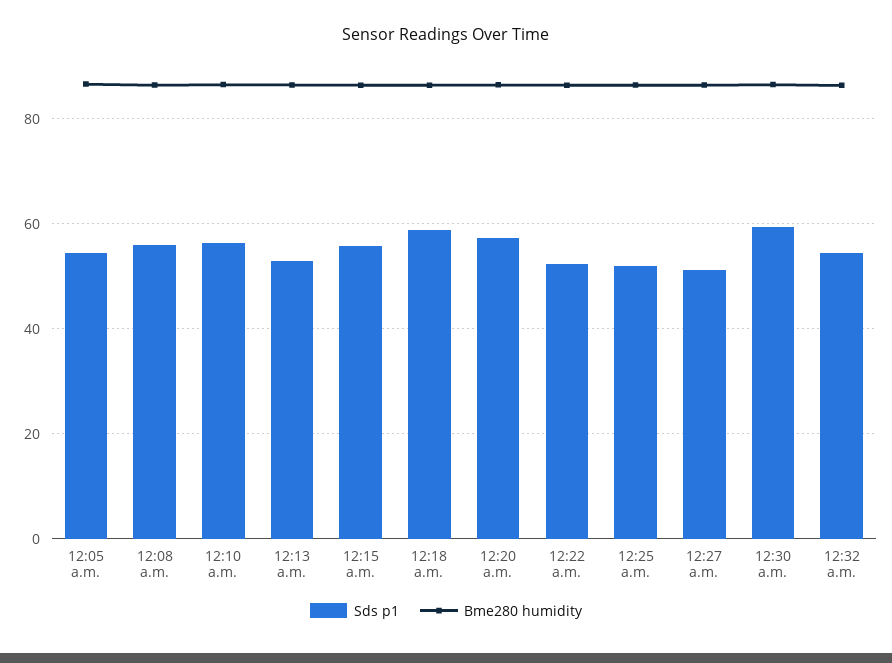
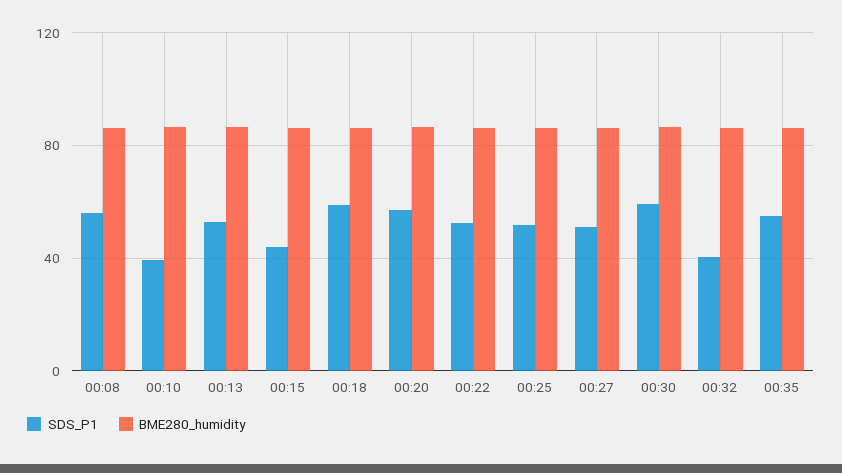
Sds p1, 12:05 a.m.: 54 -> none
Bme280 humidity, 12:05 a.m.: 86 -> none
Sds p1, 12:10 a.m.: 56 -> 40
Sds p1, 12:15 a.m.: 56 -> 45
Sds p1, 12:32 a.m.: 54 -> 40
Sds p1, 00:35: none -> 55
Bme280 humidity, 00:35: none -> 85

